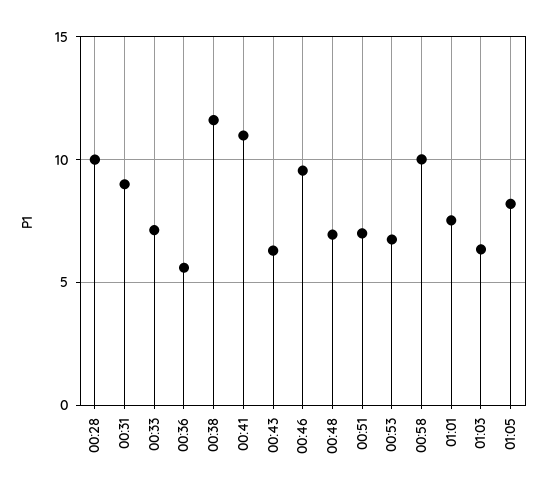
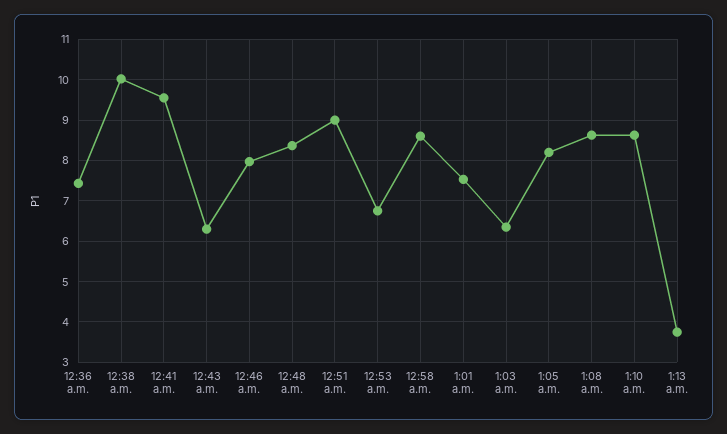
00:28: 10 -> none
00:31: 9 -> none
00:33: 7 -> none
00:36: 5.5 -> 7.4
00:38: 11.5 -> 10
00:41: 11 -> 9.6
00:46: 9.5 -> 8
00:48: 7 -> 8.4
00:51: 7 -> 9
00:58: 10 -> 8.6
1:08 a.m.: none -> 8.6
1:10 a.m.: none -> 8.6
1:13 a.m.: none -> 3.8

